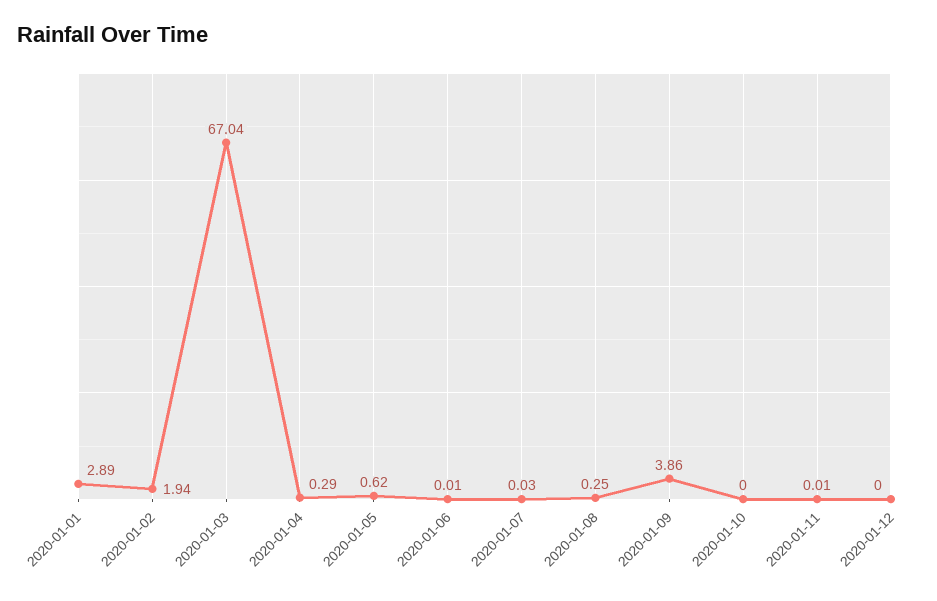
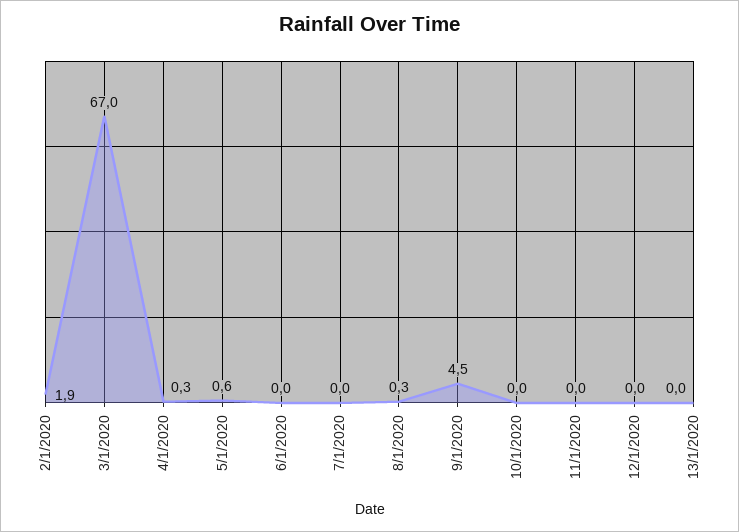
2020-01-01: 2.89 -> none
2020-01-09: 3.86 -> 4.5
13/1/2020: none -> 0

